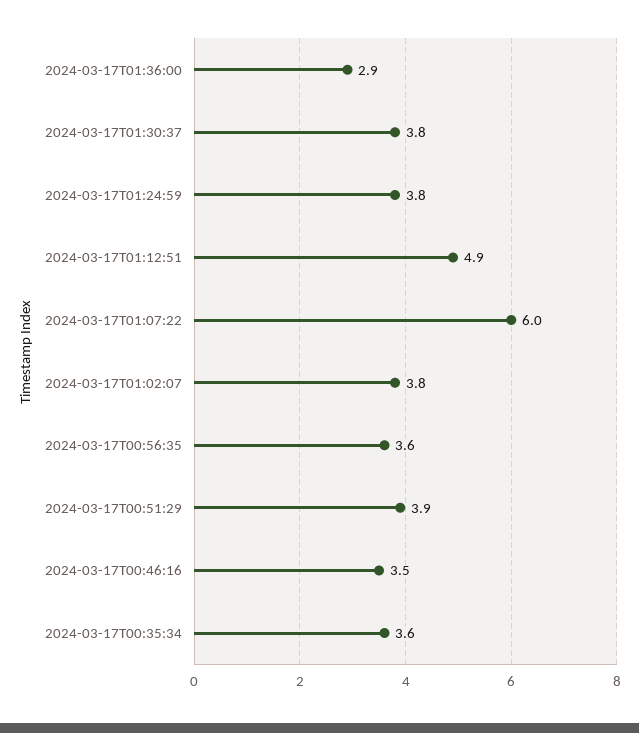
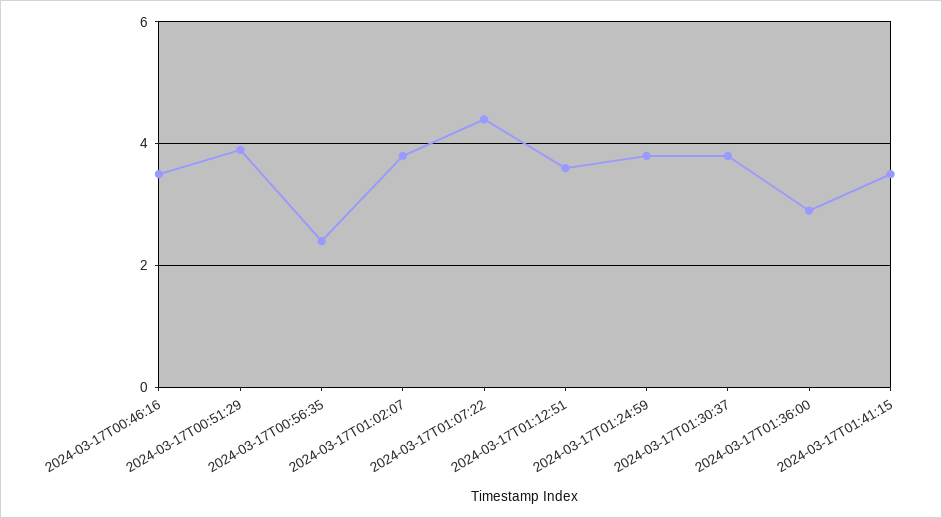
2024-03-17T01:12:51: 4.9 -> 3.5
2024-03-17T01:07:22: 6 -> 4.5
2024-03-17T00:56:35: 3.6 -> 2.5
2024-03-17T00:35:34: 3.6 -> none
2024-03-17T01:41:15: none -> 3.5

